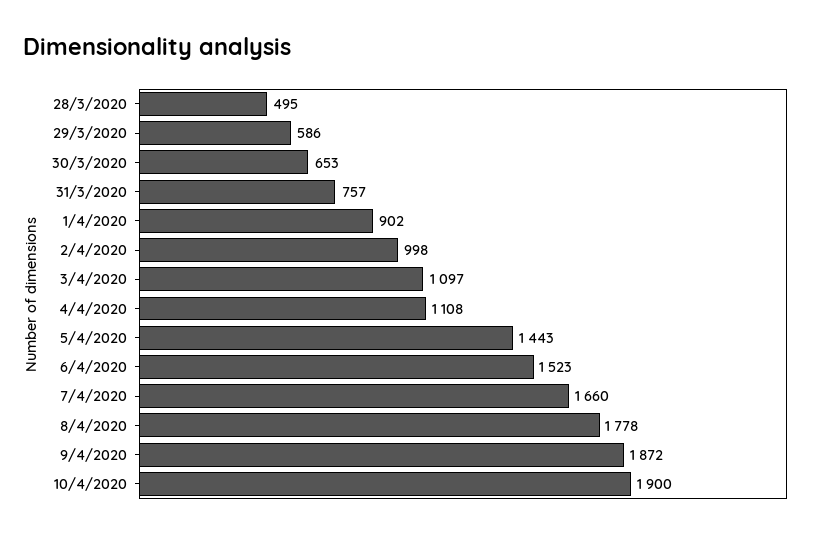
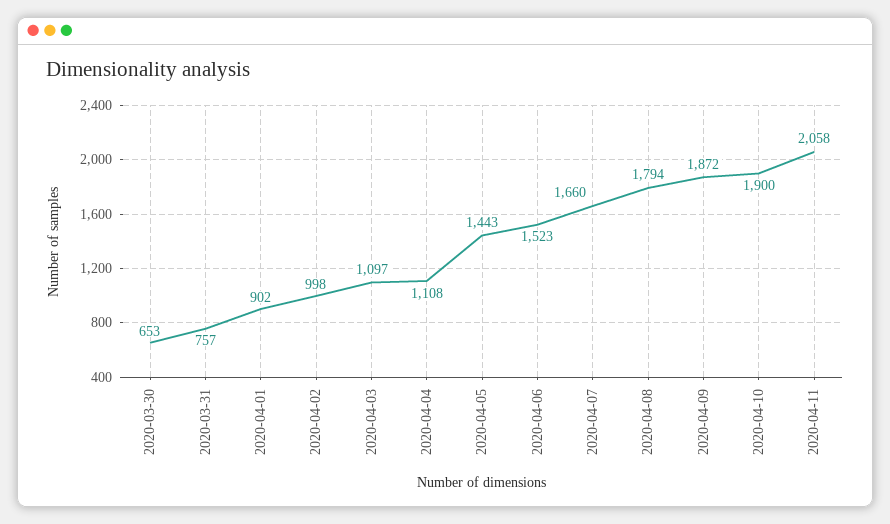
28/3/2020: 495 -> none
29/3/2020: 586 -> none
8/4/2020: 1778 -> 1794
2020-04-11: none -> 2058

